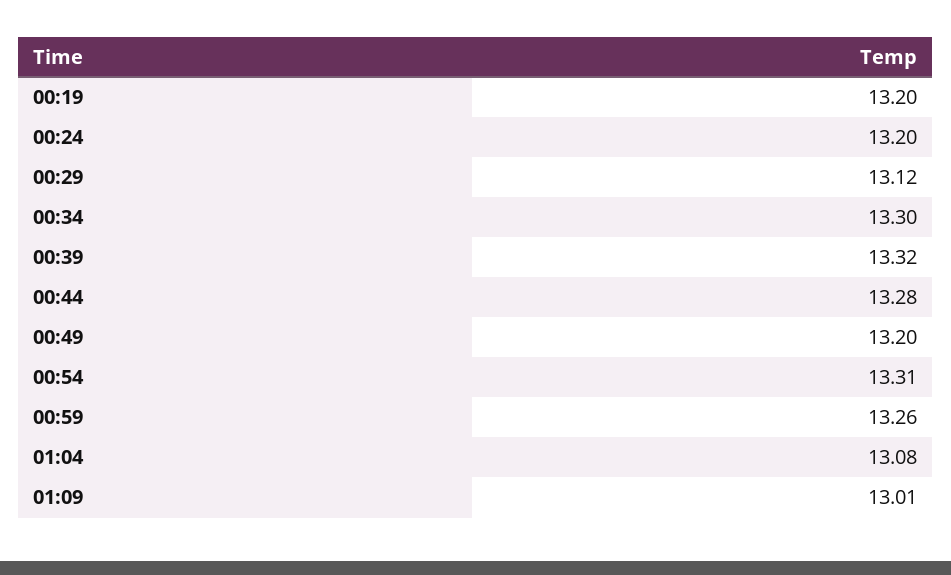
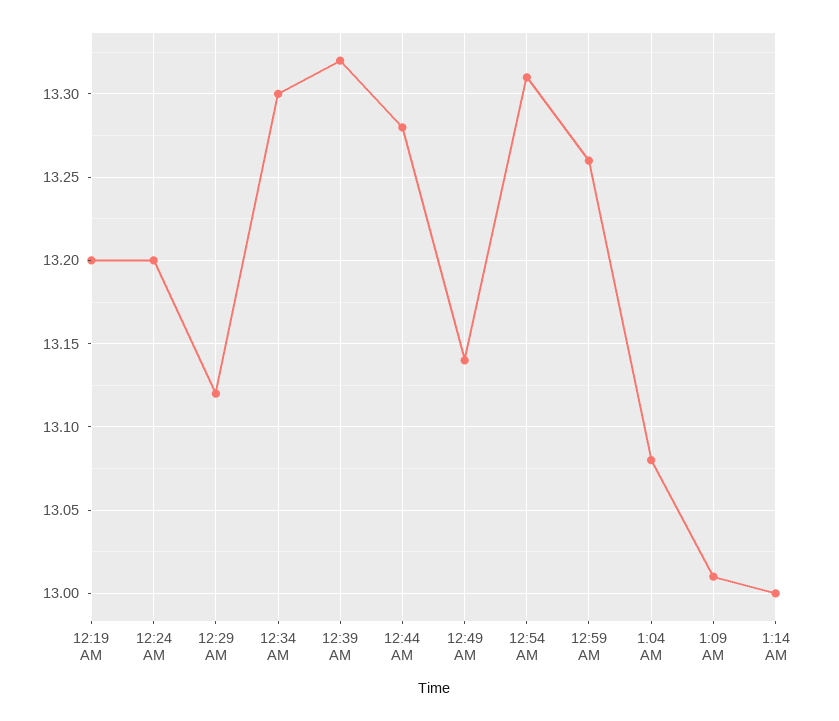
00:49: 13.2 -> 13.14
1:14 AM: none -> 13

